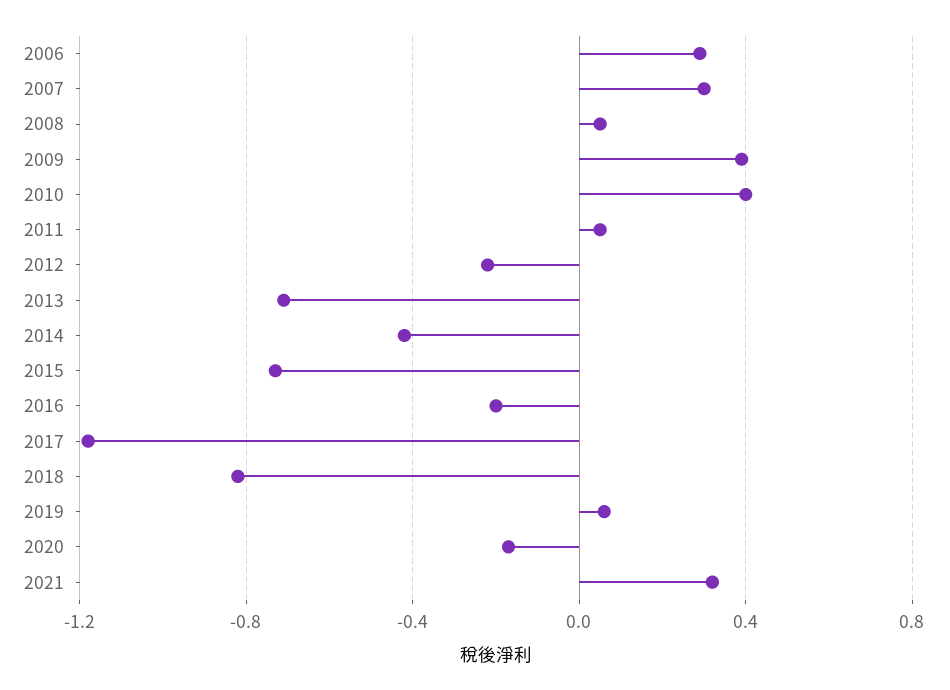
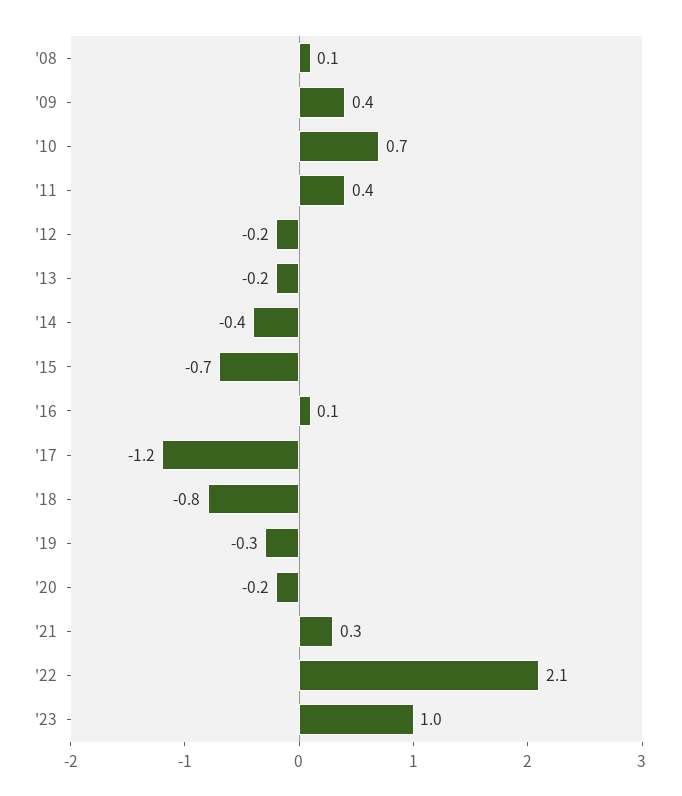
2006: 0.3 -> none
2007: 0.3 -> none
2010: 0.4 -> 0.7
2011: 0.05 -> 0.4
2013: -0.7 -> -0.2
2016: -0.2 -> 0.1
2019: 0.05 -> -0.3
'22: none -> 2.1
'23: none -> 1

